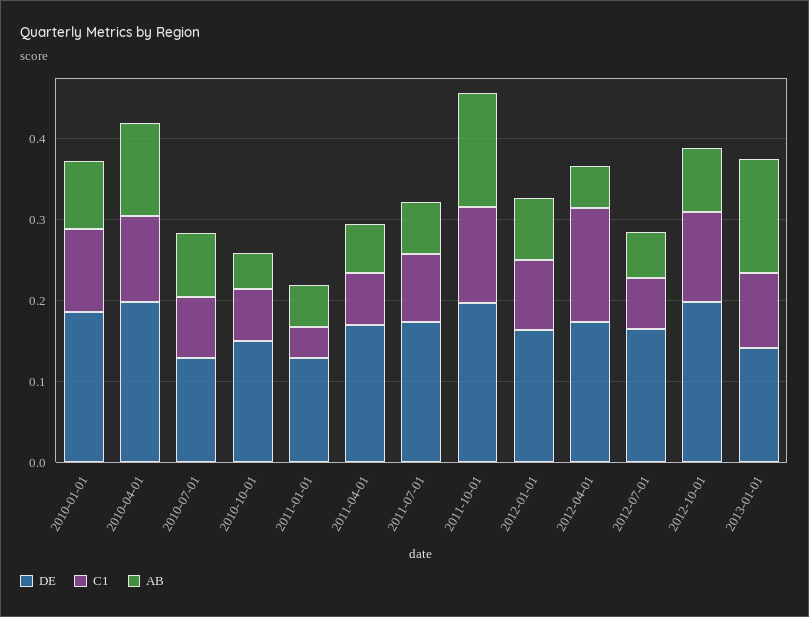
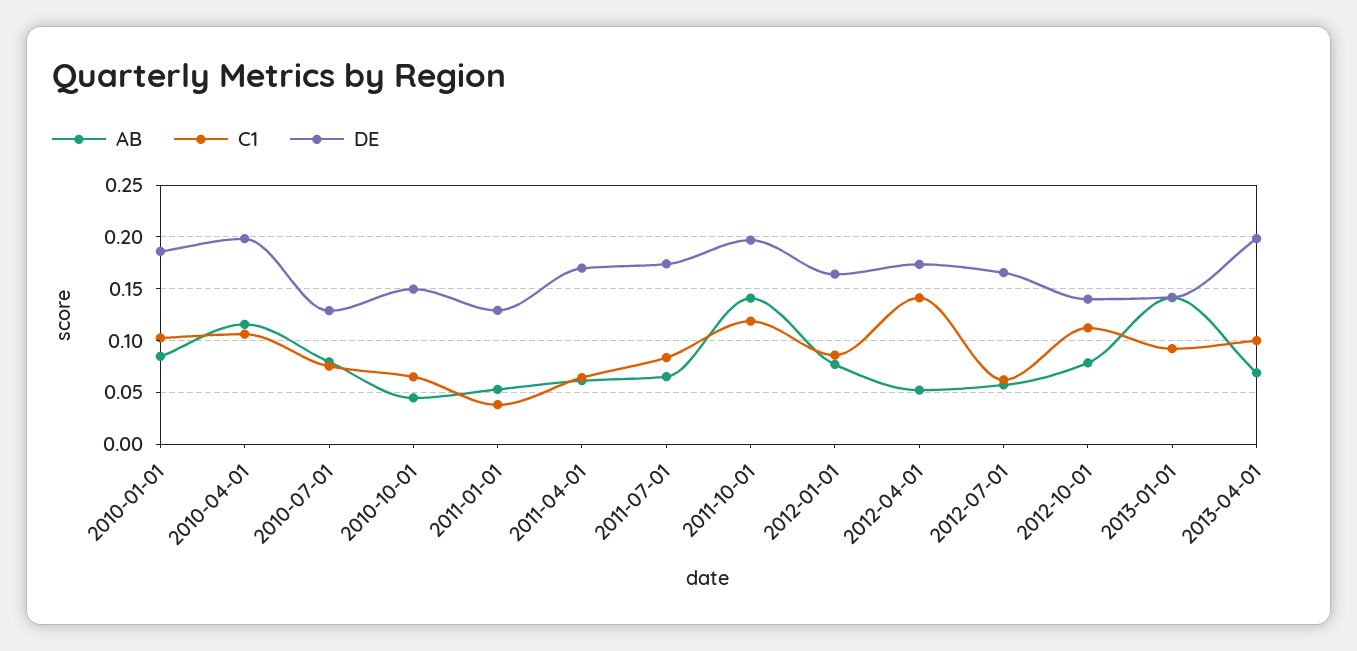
DE, 2012-10-01: 0.2 -> 0.14
AB, 2013-04-01: none -> 0.07
C1, 2013-04-01: none -> 0.1
DE, 2013-04-01: none -> 0.2

